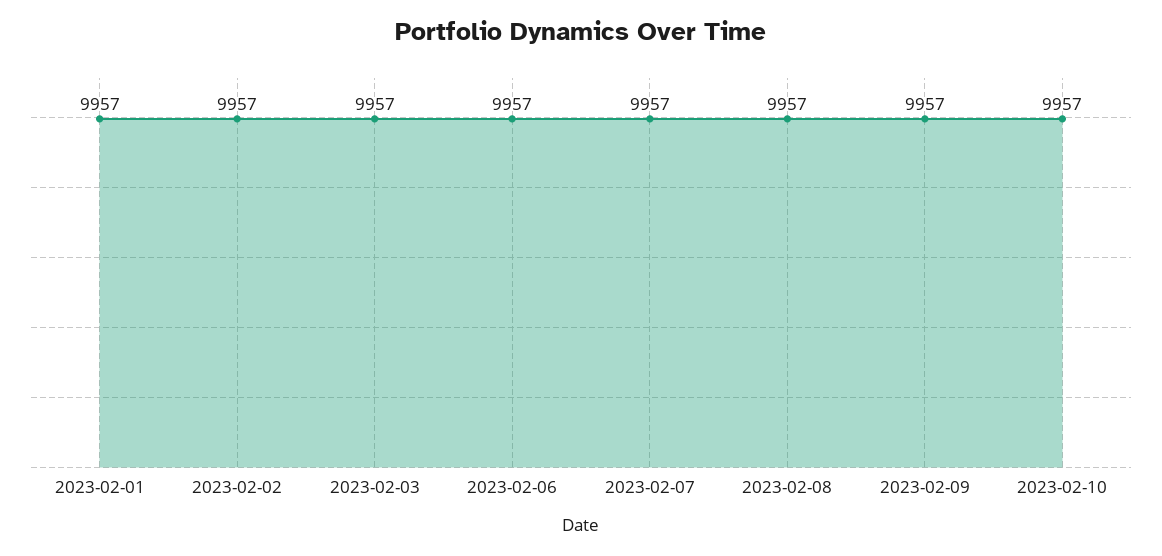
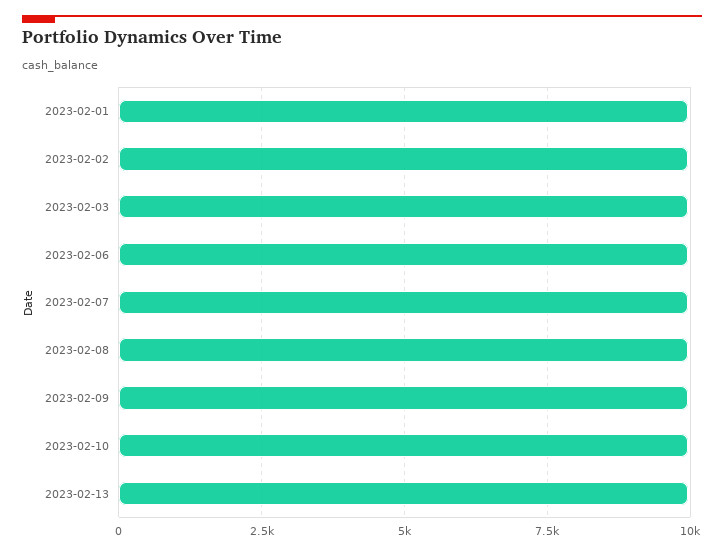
2023-02-13: none -> 10000

